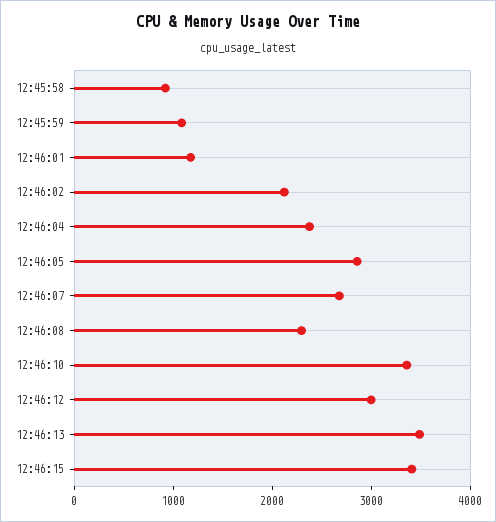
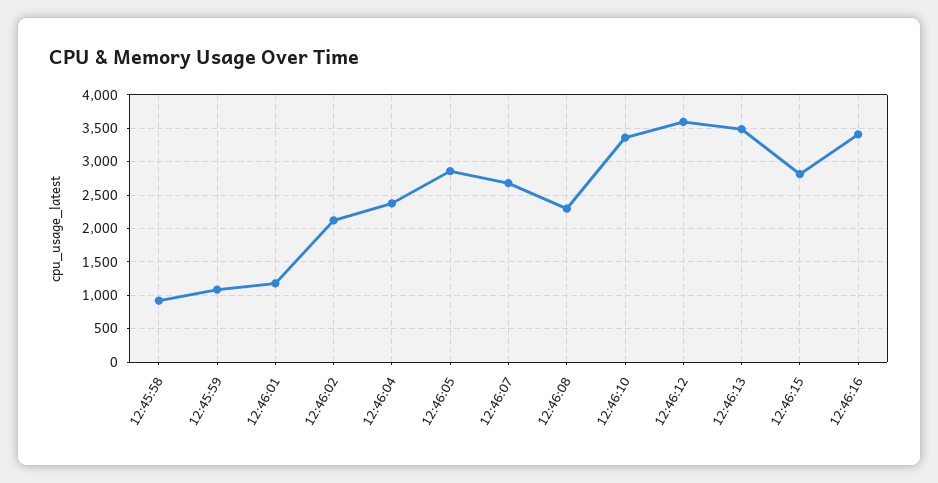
12:46:12: 3000 -> 3600
12:46:15: 3400 -> 2800
12:46:16: none -> 3400

